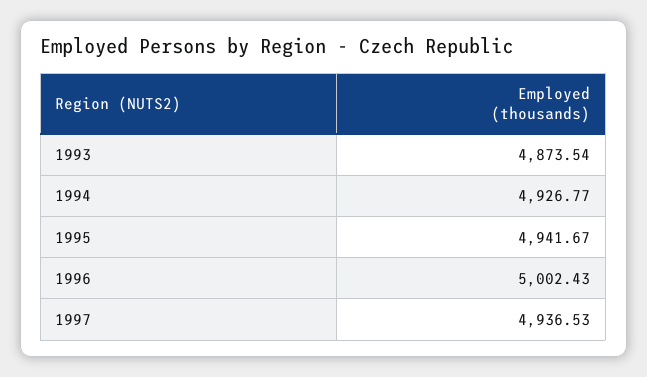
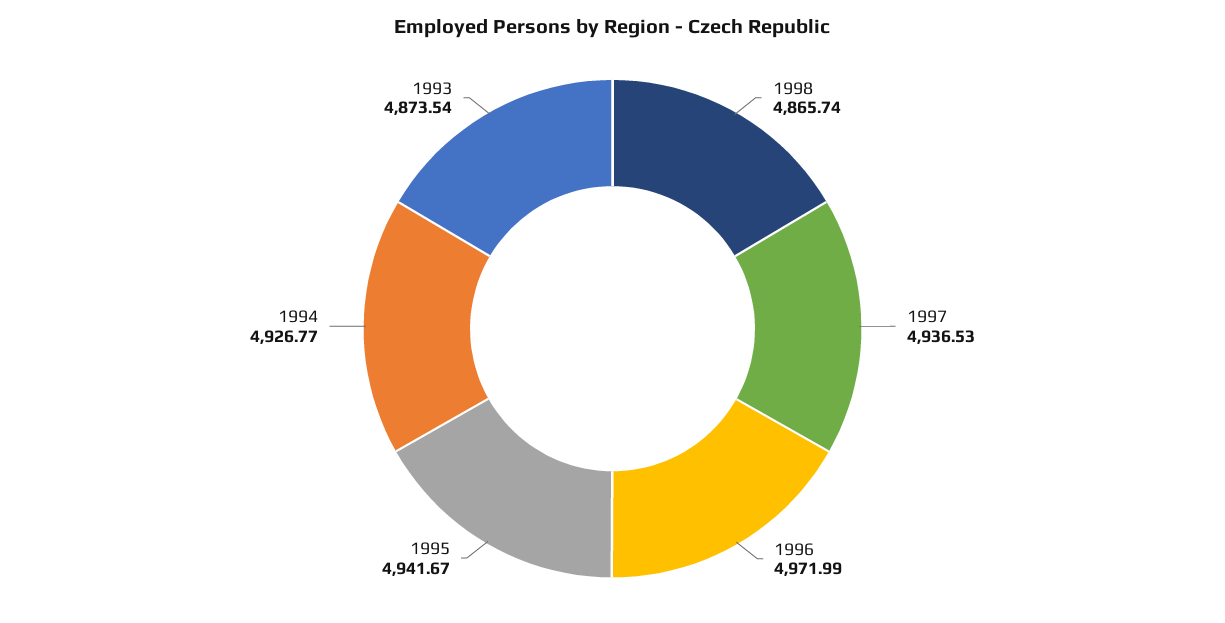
1996: 5002.43 -> 4971.99
1998: none -> 4865.74

